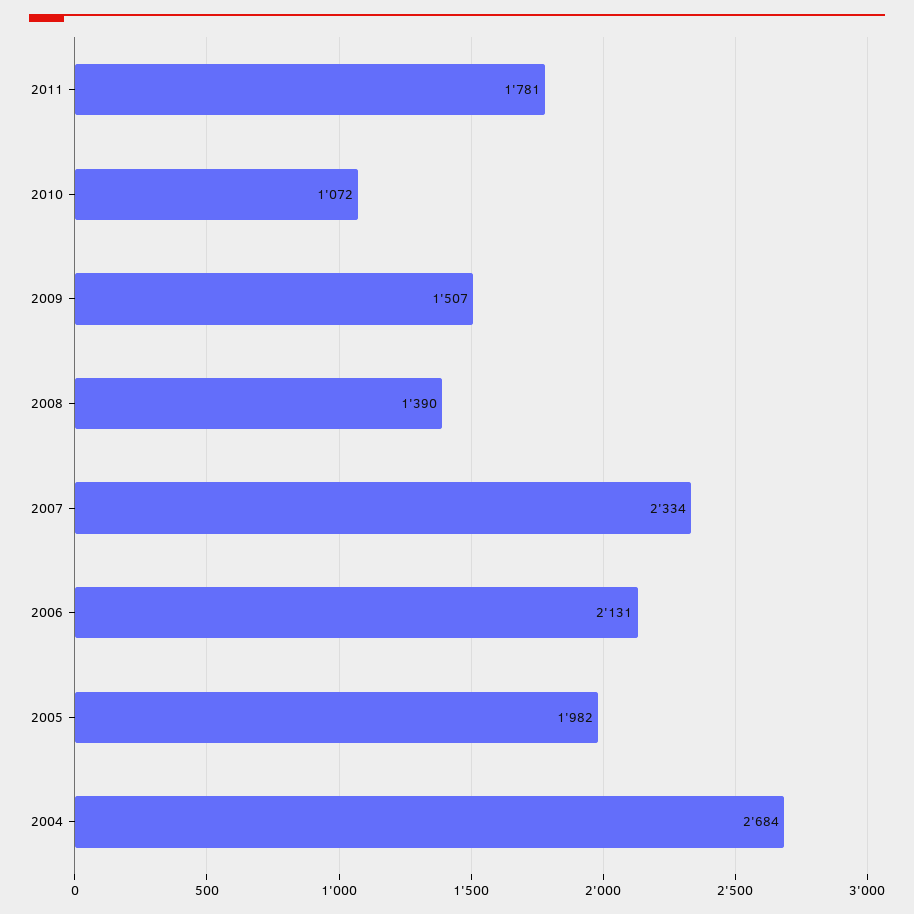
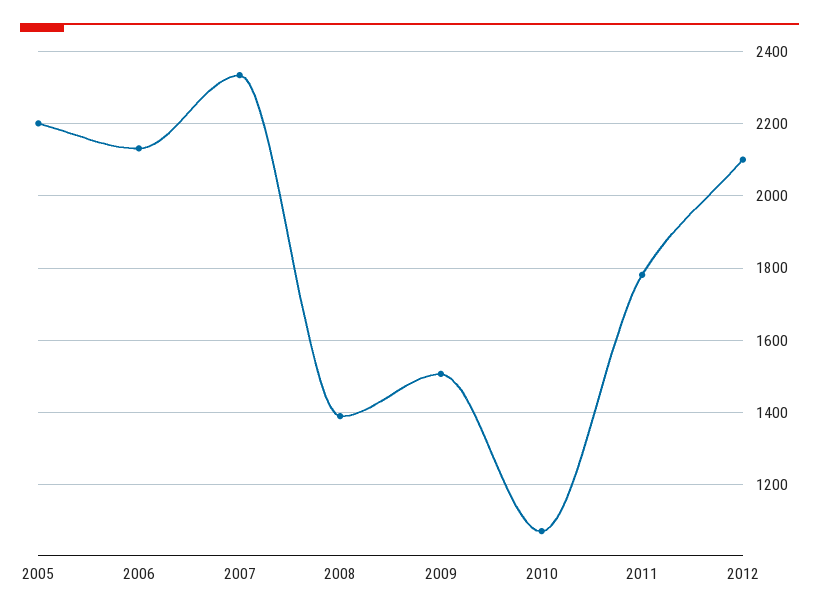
2005: 1982 -> 2200
2004: 2684 -> none
2012: none -> 2100

